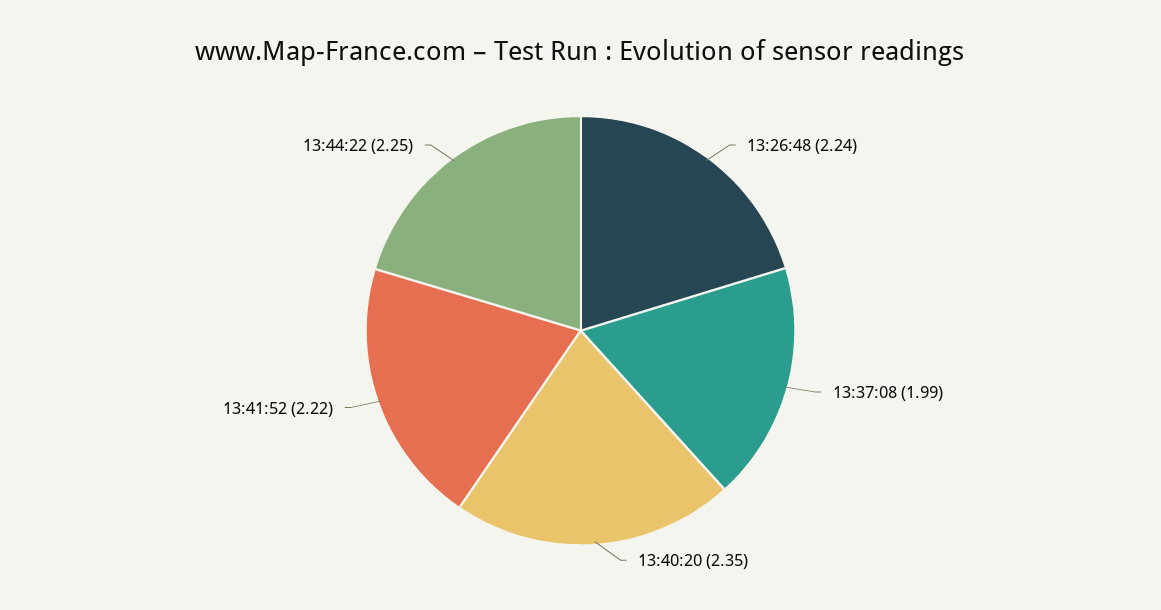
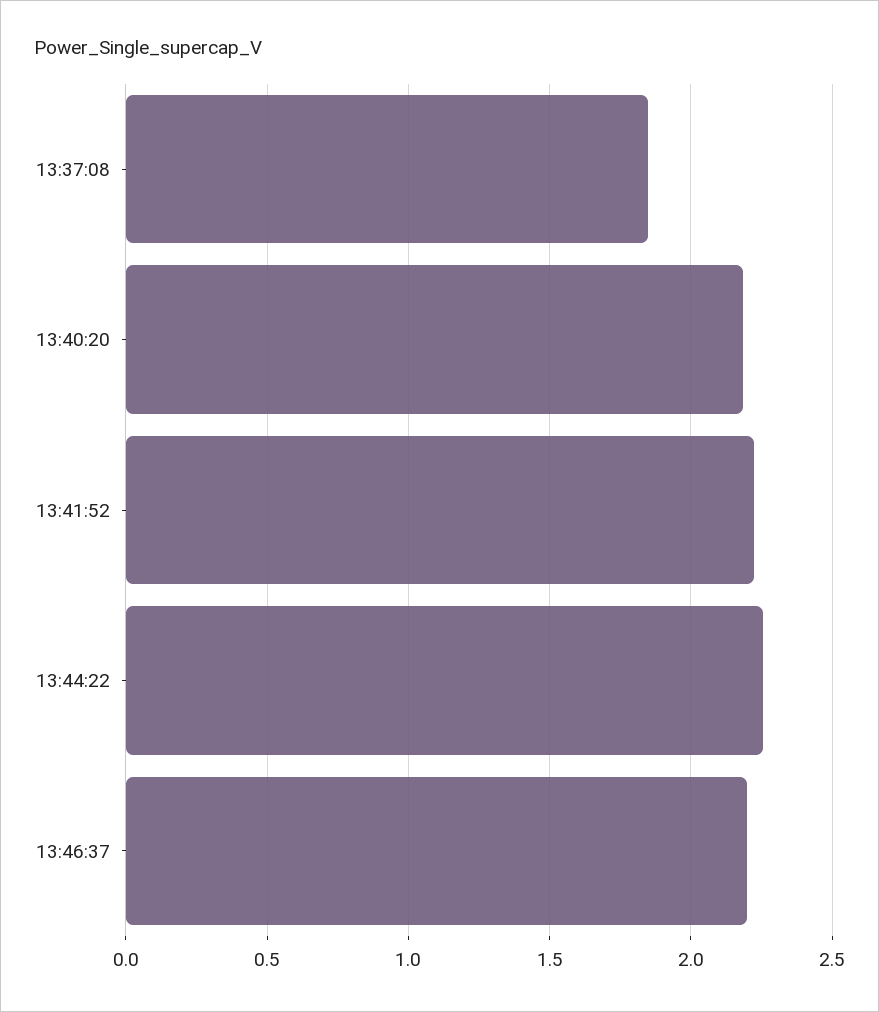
13:26:48: 2.24 -> none
13:37:08: 1.99 -> 1.85
13:40:20: 2.35 -> 2.2
13:46:37: none -> 2.2

